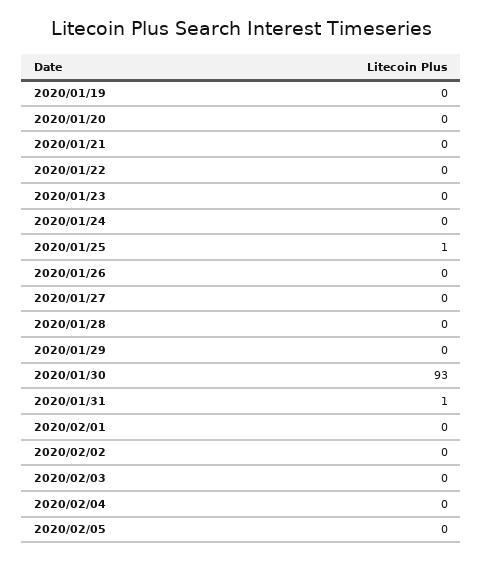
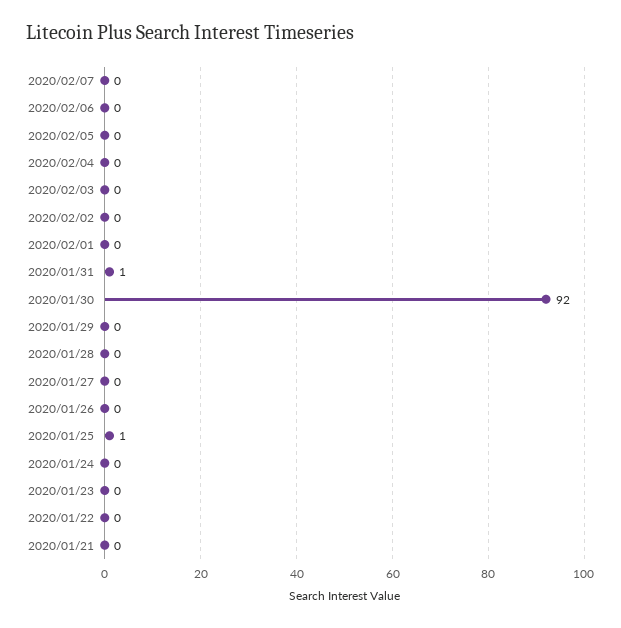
2020/01/19: 0 -> none
2020/01/20: 0 -> none
2020/01/30: 93 -> 92
2020/02/07: none -> 0
2020/02/06: none -> 0

